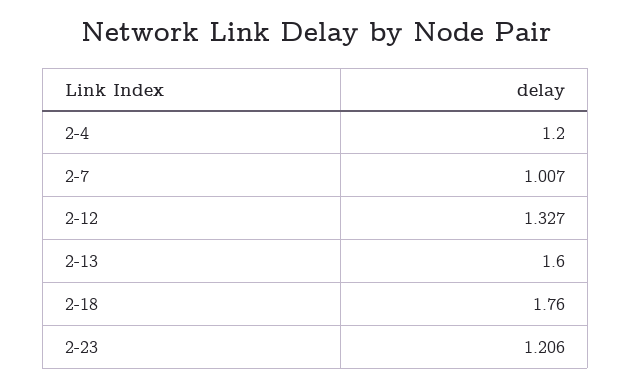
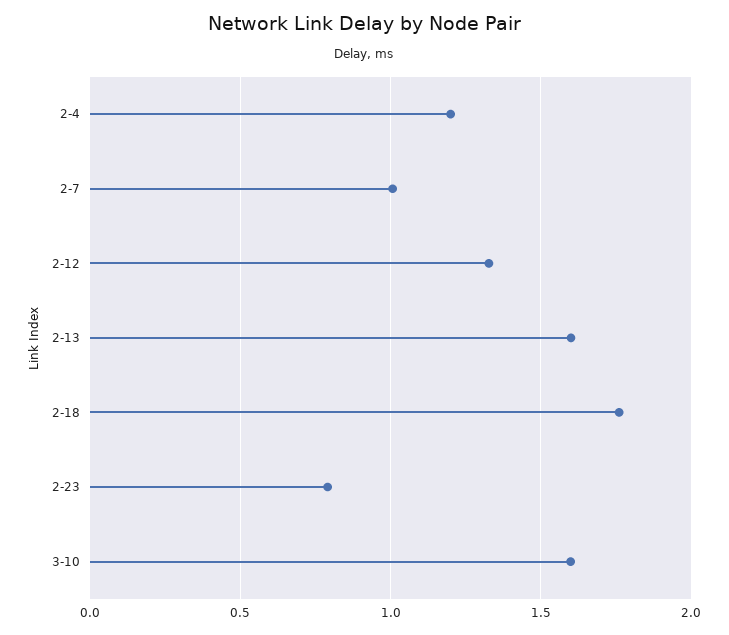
2-23: 1.206 -> 0.8
3-10: none -> 1.6

